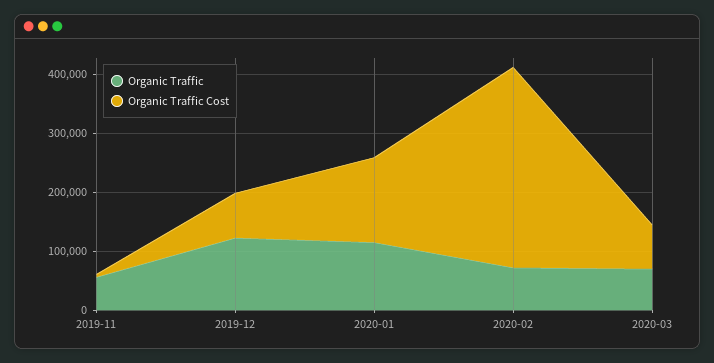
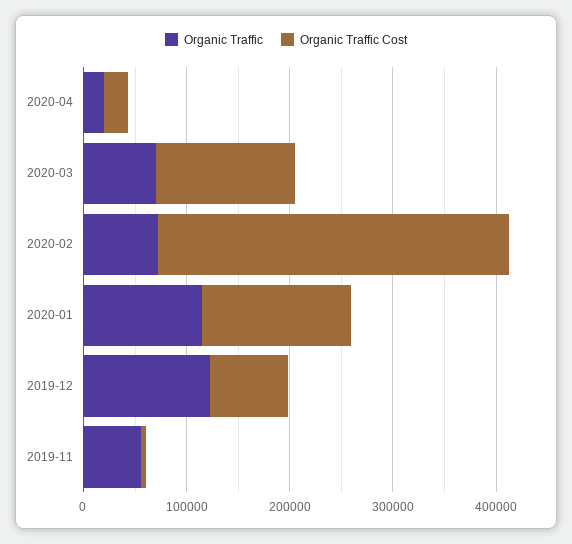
Organic Traffic Cost, 2020-03: 80000 -> 140000
Organic Traffic, 2020-04: none -> 20000
Organic Traffic Cost, 2020-04: none -> 20000

